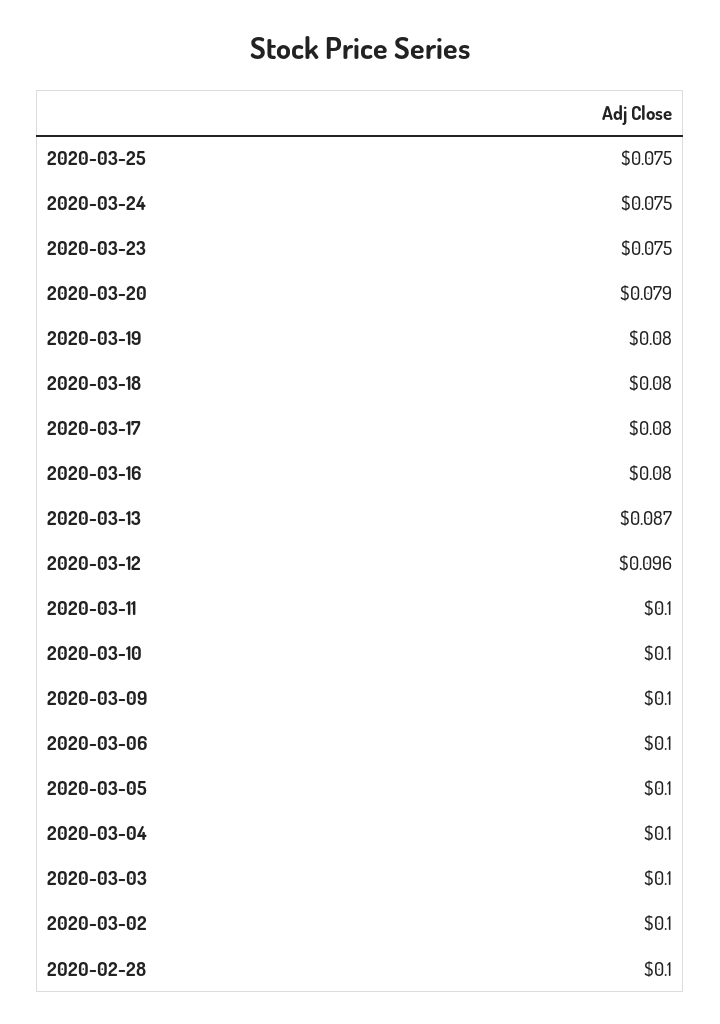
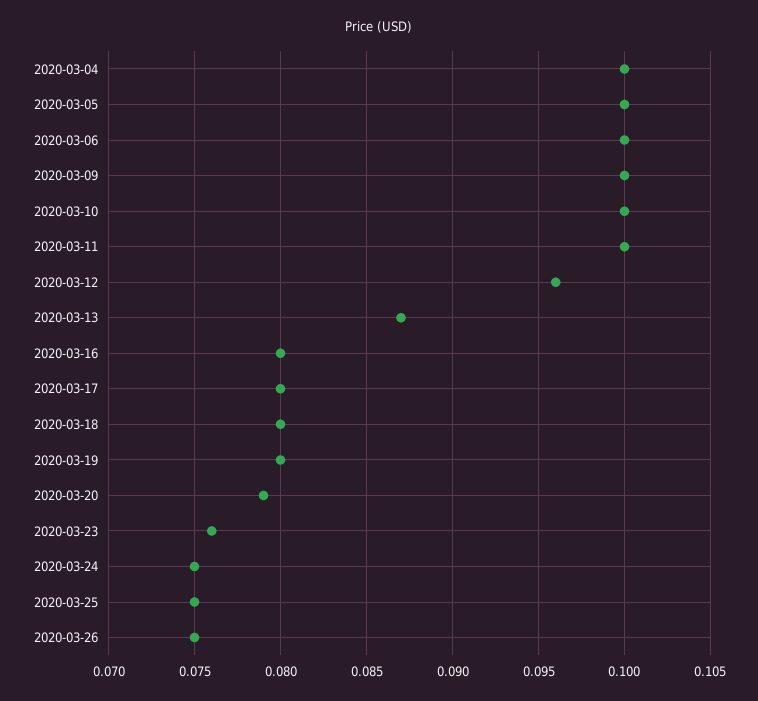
2020-03-23: 0.075 -> 0.076
2020-03-03: 0.1 -> none
2020-03-02: 0.1 -> none
2020-02-28: 0.1 -> none
2020-03-26: none -> 0.075

